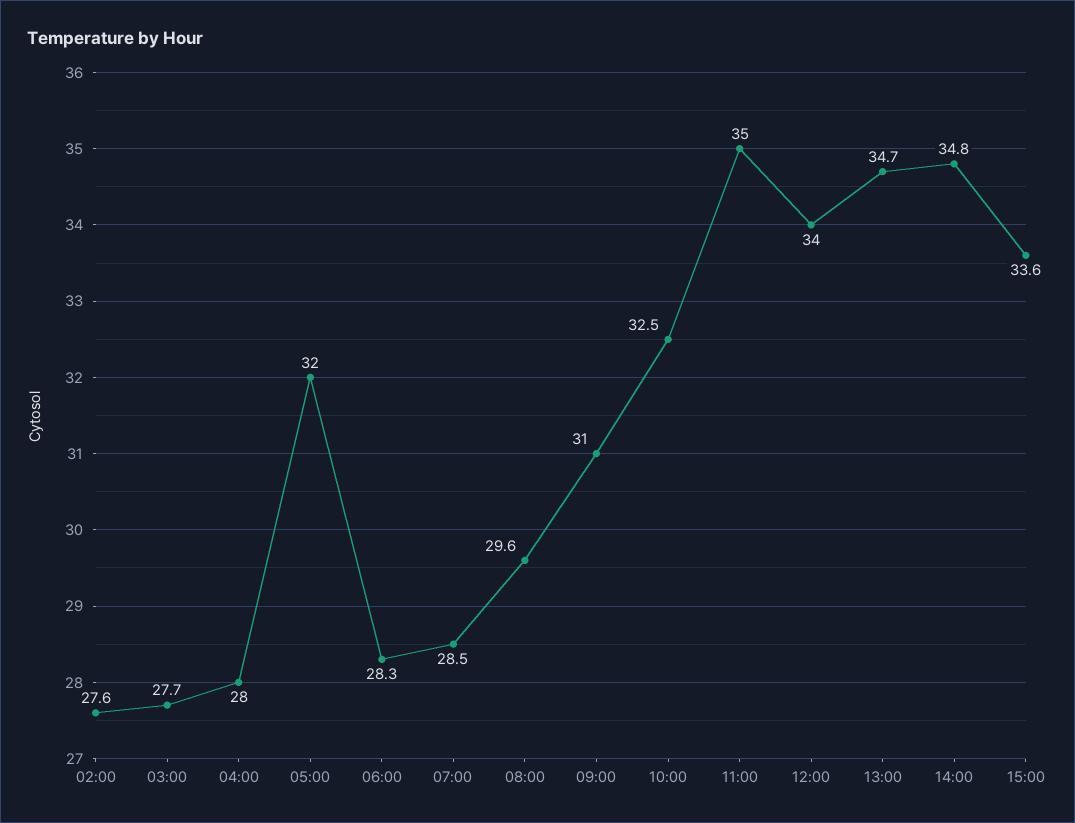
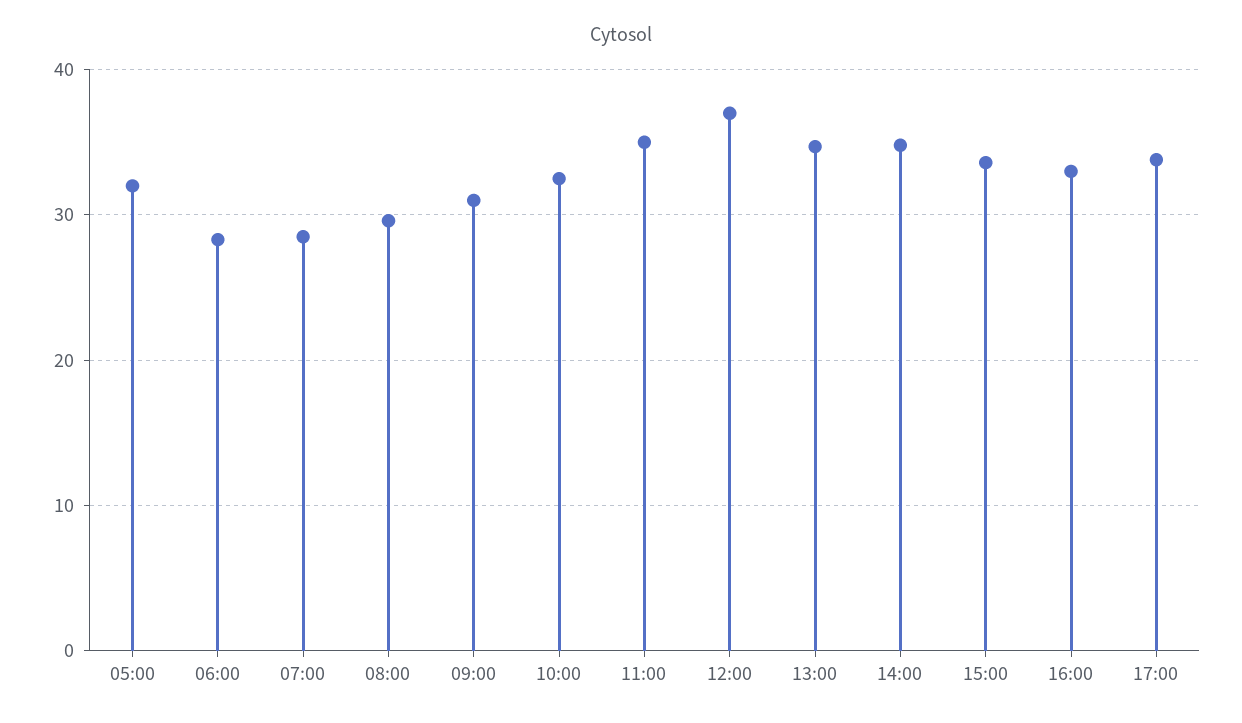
02:00: 27.6 -> none
03:00: 27.7 -> none
04:00: 28 -> none
12:00: 34 -> 37
16:00: none -> 33
17:00: none -> 34

